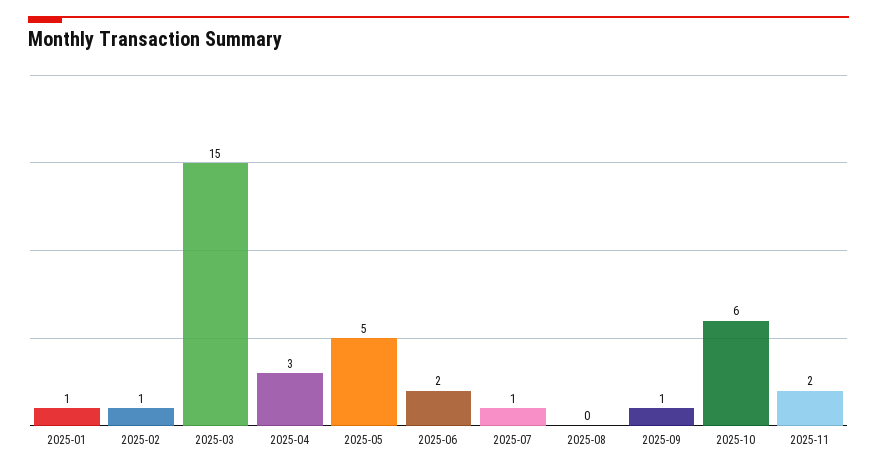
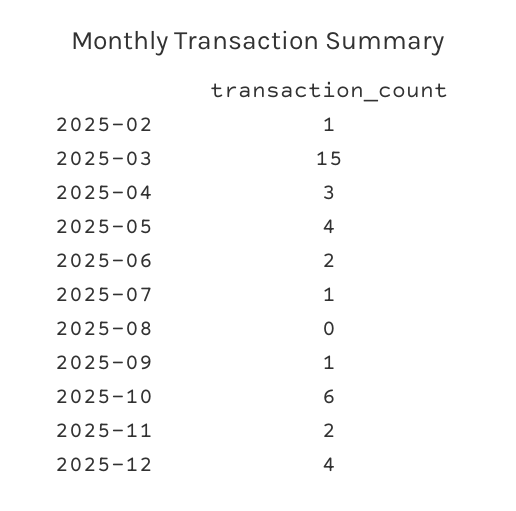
2025-01: 1 -> none
2025-05: 5 -> 4
2025-12: none -> 4

